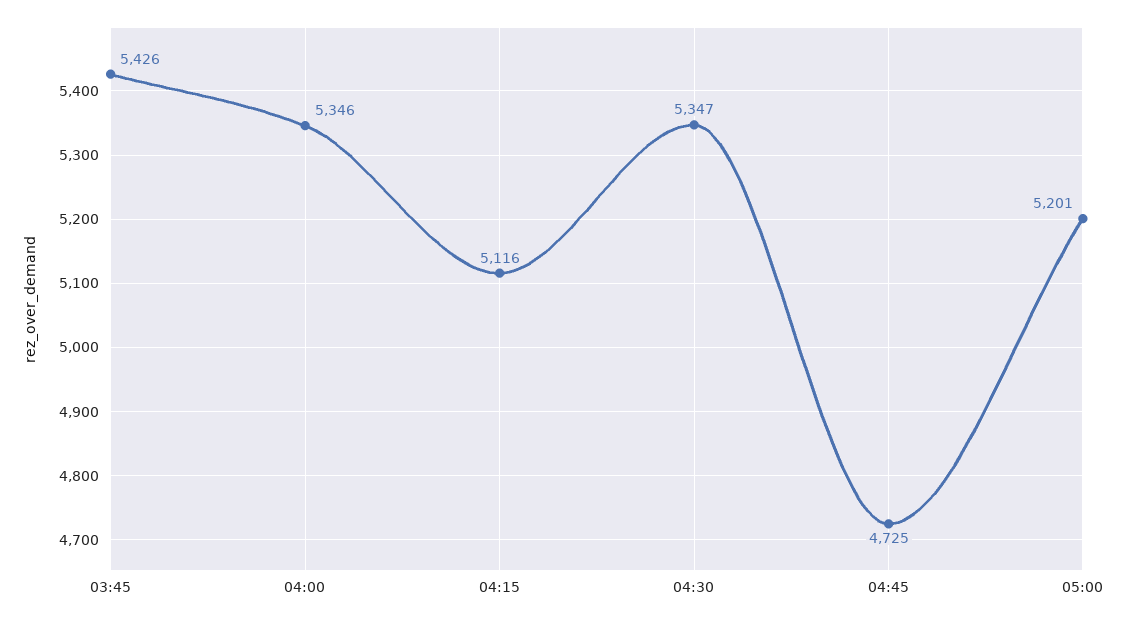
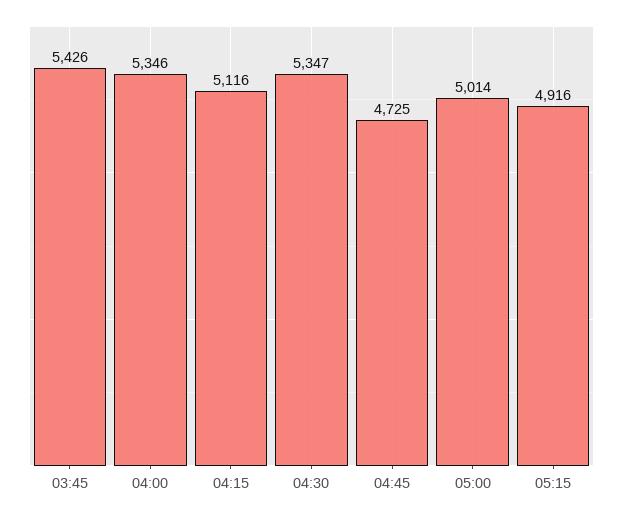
05:00: 5201 -> 5014
05:15: none -> 4916

